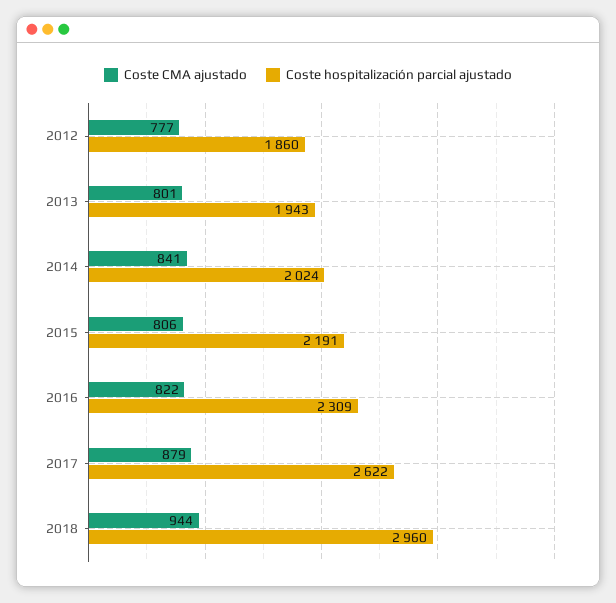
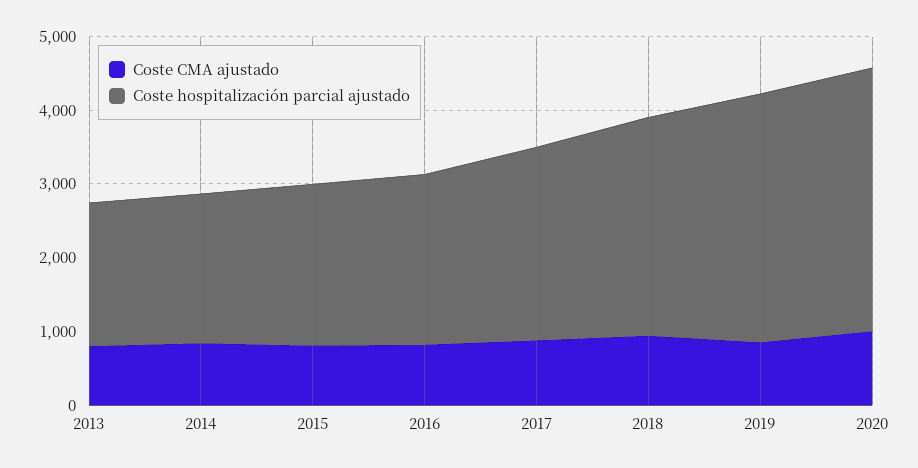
Coste CMA ajustado, 2012: 777 -> none
Coste hospitalización parcial ajustado, 2012: 1860 -> none
Coste CMA ajustado, 2019: none -> 800
Coste hospitalización parcial ajustado, 2019: none -> 3400
Coste CMA ajustado, 2020: none -> 1000
Coste hospitalización parcial ajustado, 2020: none -> 3600

